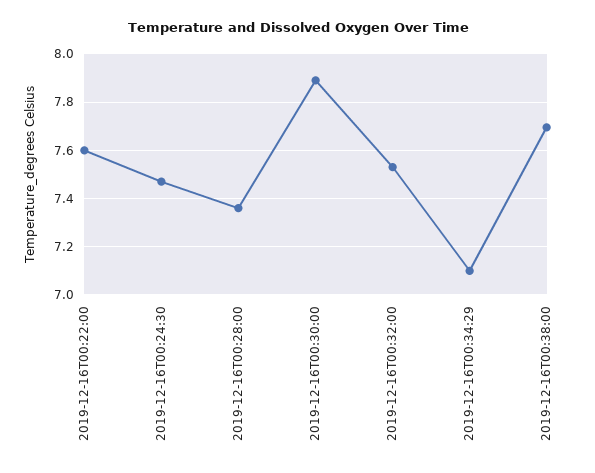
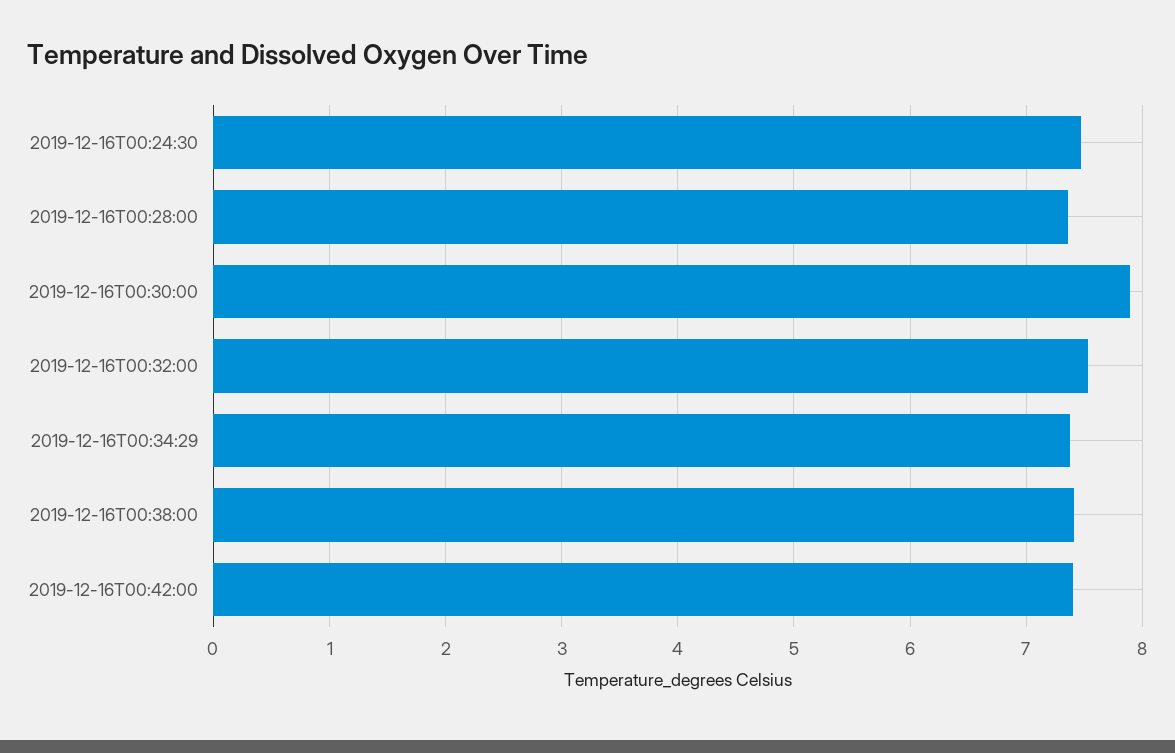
2019-12-16T00:22:00: 7.6 -> none
2019-12-16T00:34:29: 7.1 -> 7.4
2019-12-16T00:38:00: 7.7 -> 7.4
2019-12-16T00:42:00: none -> 7.4

